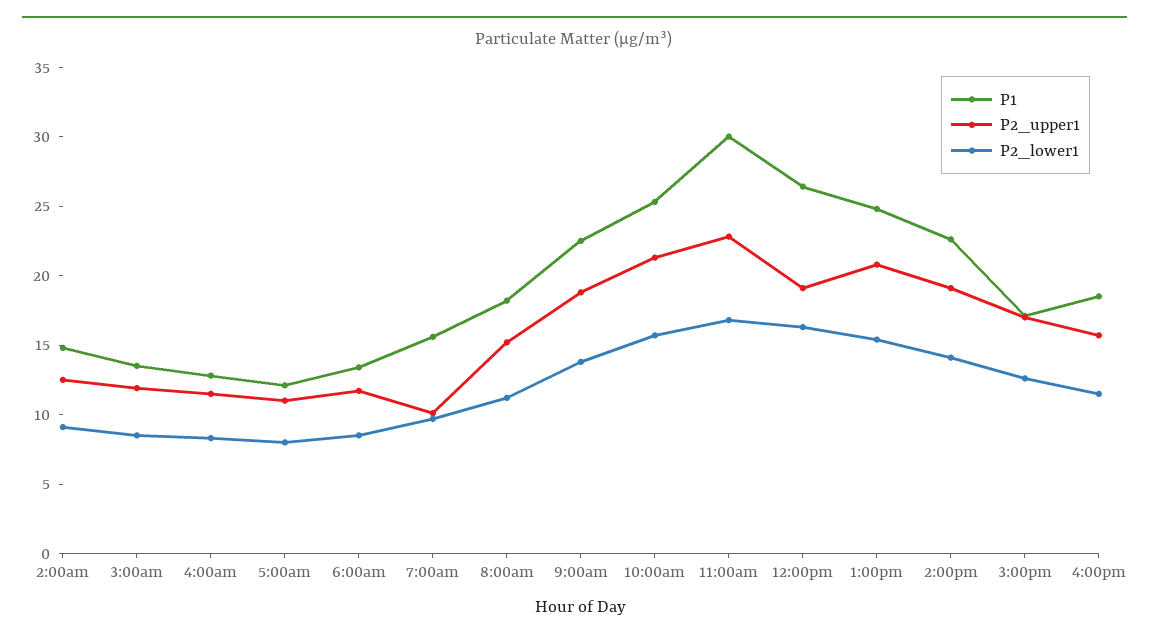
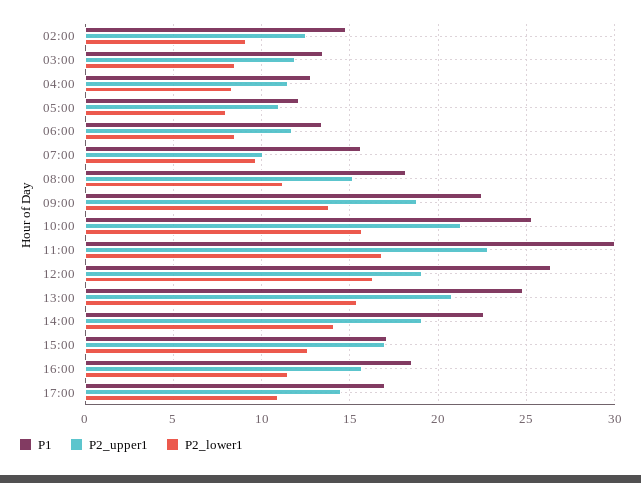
P1, 17:00: none -> 17
P2_upper1, 17:00: none -> 14.5
P2_lower1, 17:00: none -> 11

